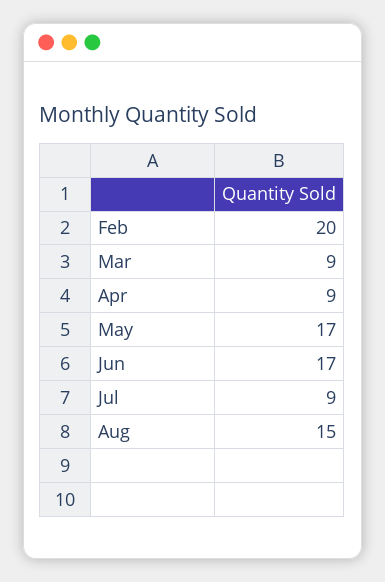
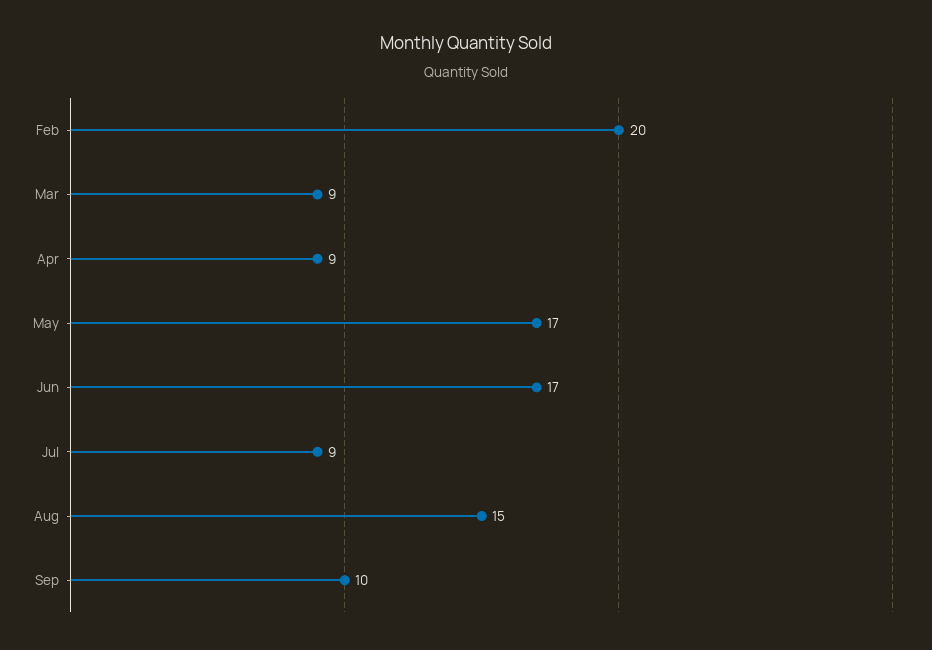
Sep: none -> 10

